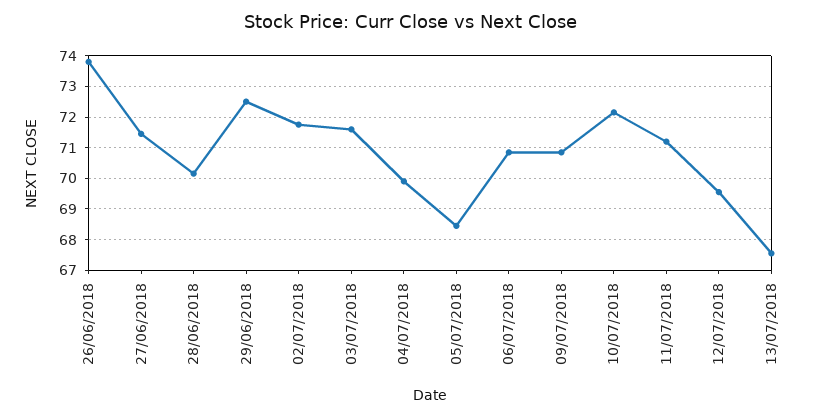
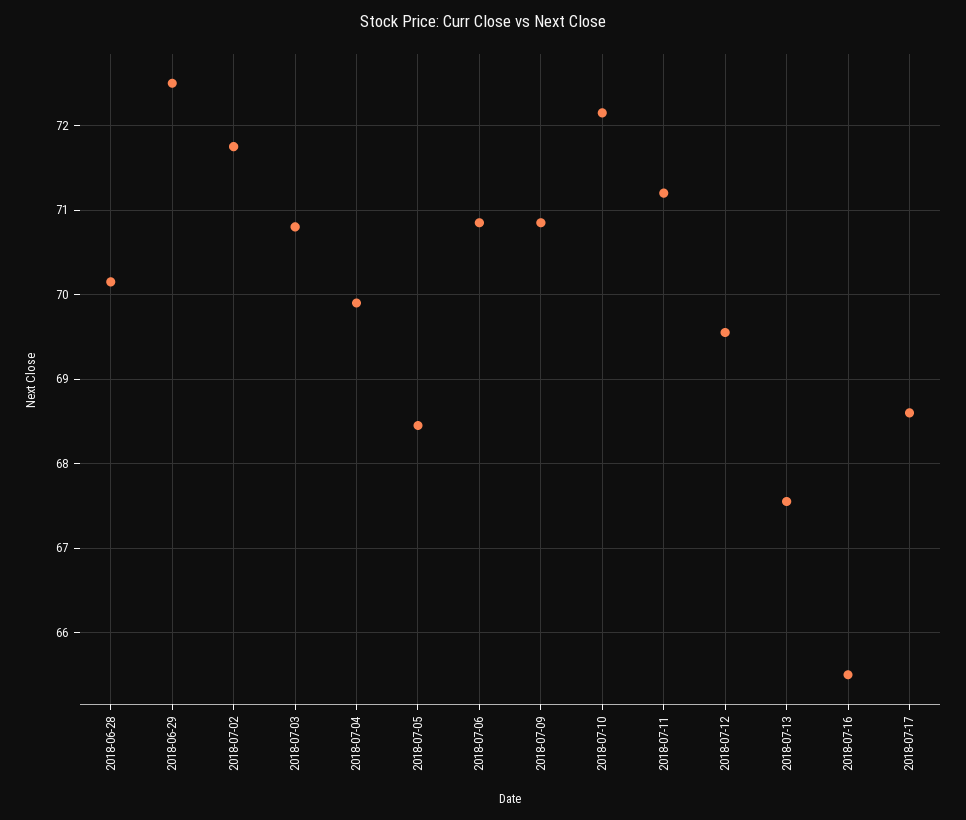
26/06/2018: 73.8 -> none
27/06/2018: 71.4 -> none
03/07/2018: 71.6 -> 70.8
2018-07-16: none -> 65.5
2018-07-17: none -> 68.6

